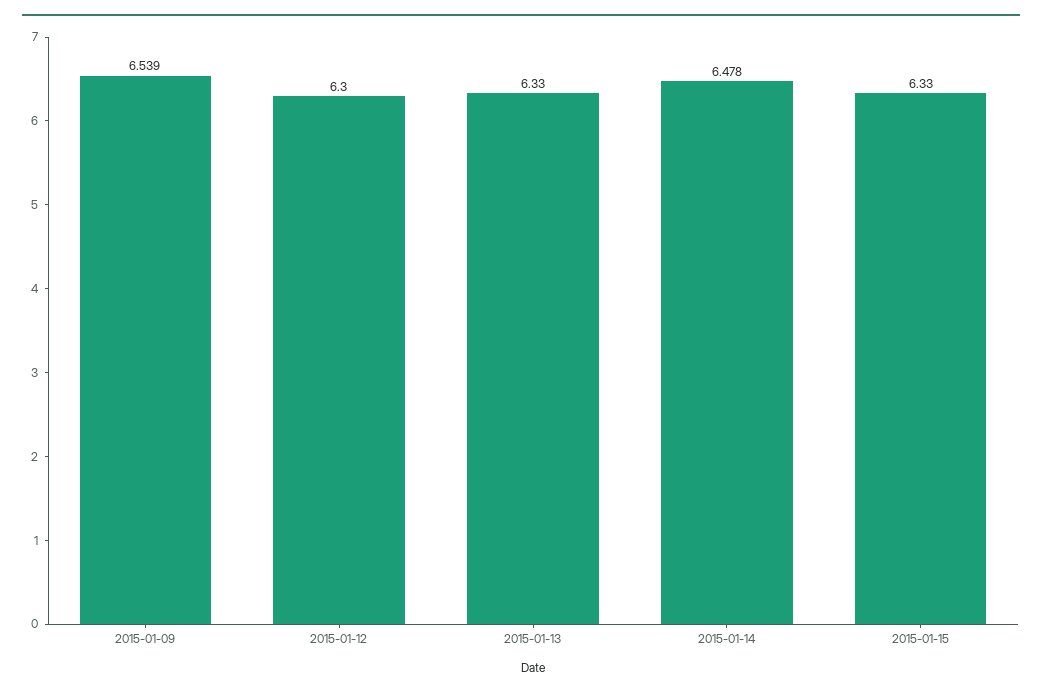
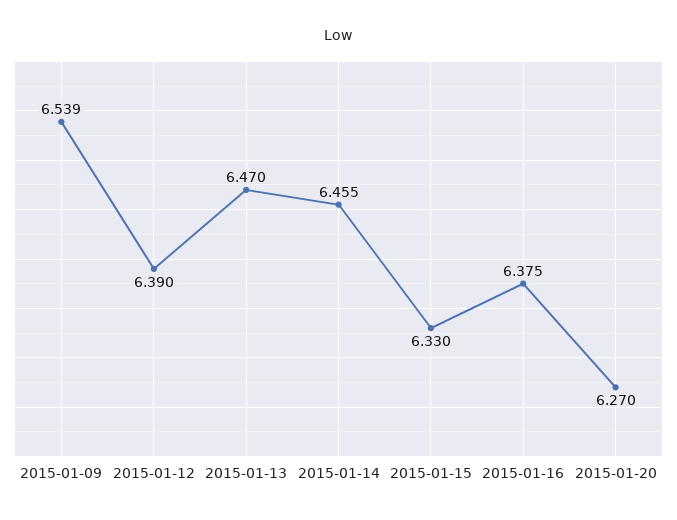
2015-01-12: 6.3 -> 6.39
2015-01-13: 6.33 -> 6.47
2015-01-14: 6.478 -> 6.455
2015-01-16: none -> 6.375
2015-01-20: none -> 6.27

